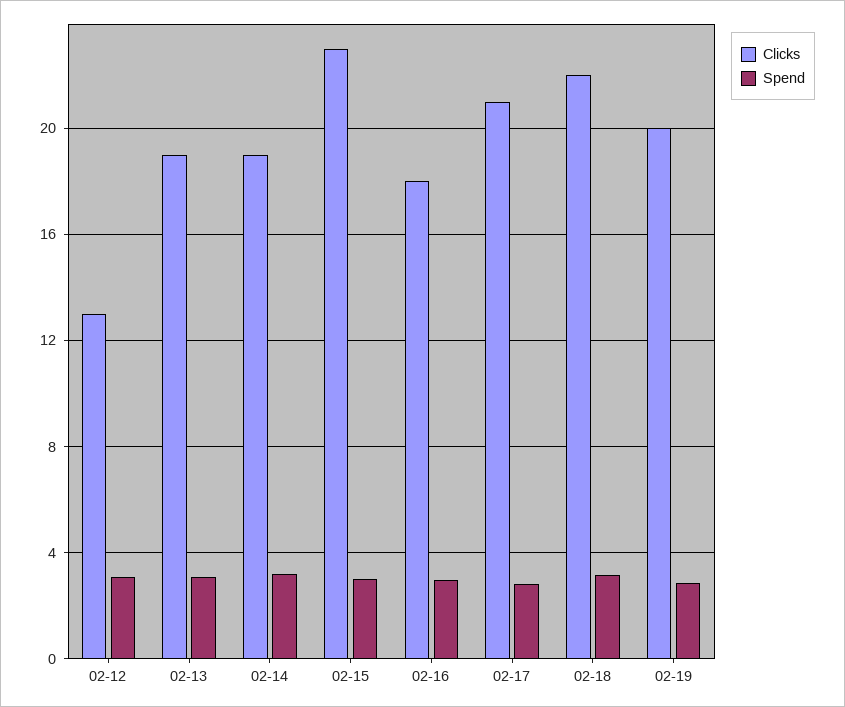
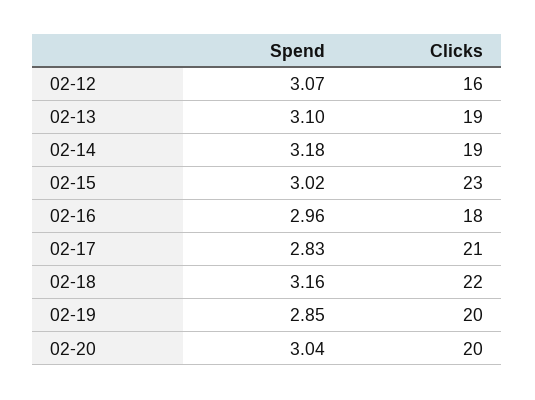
Clicks, 02-12: 13 -> 16
Spend, 02-20: none -> 3.04
Clicks, 02-20: none -> 20

